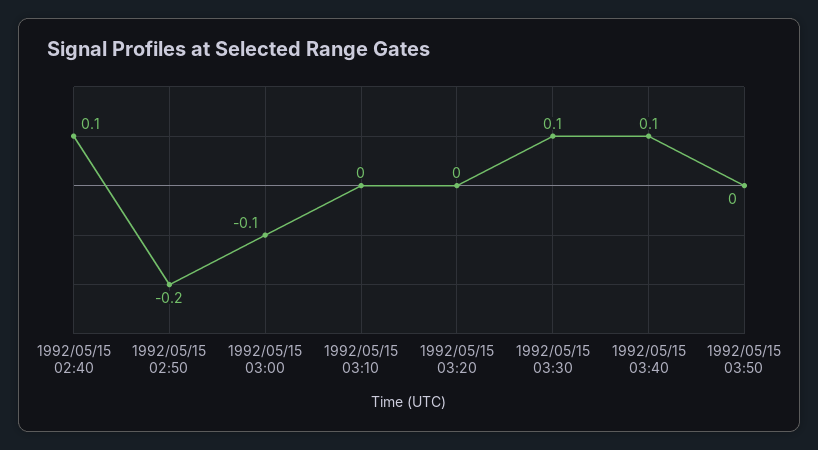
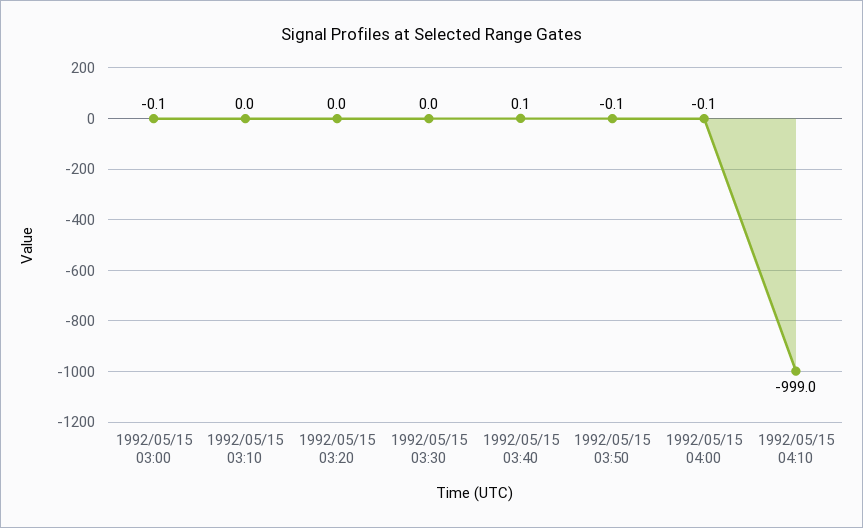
1992/05/15 02:40: 0.1 -> none
1992/05/15 02:50: -0.2 -> none
1992/05/15 03:30: 0.1 -> 0
1992/05/15 03:50: 0 -> -0.1
1992/05/15 04:00: none -> -0.1
1992/05/15 04:10: none -> -999

